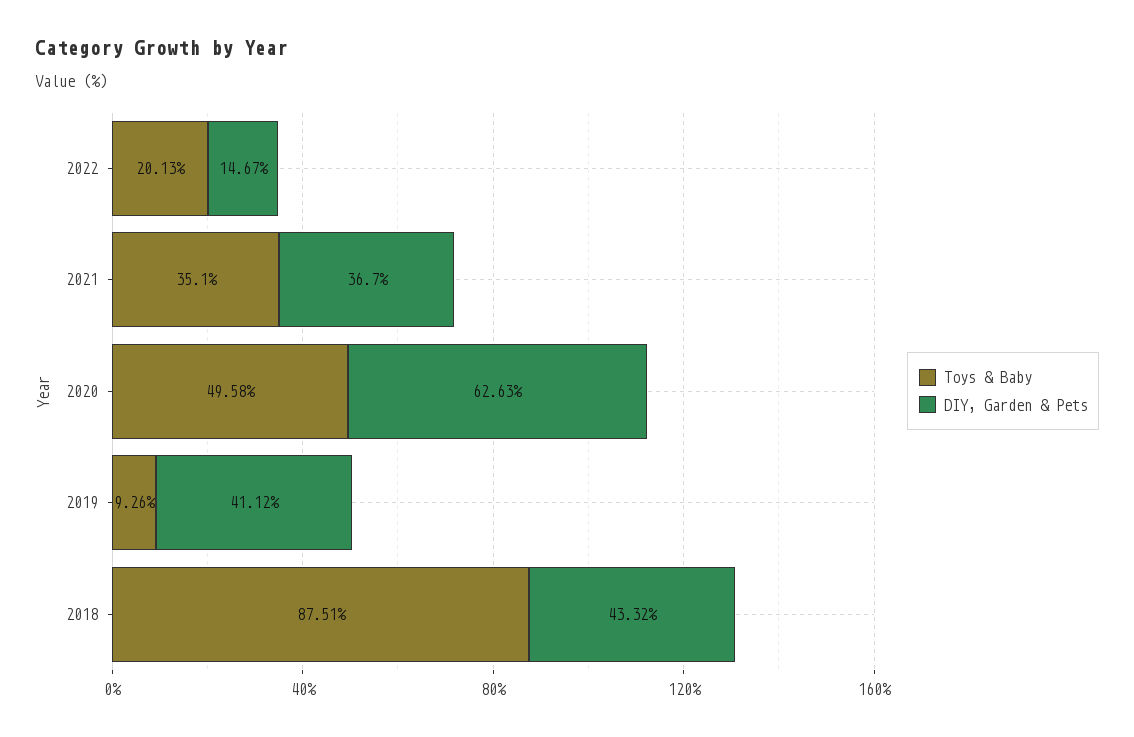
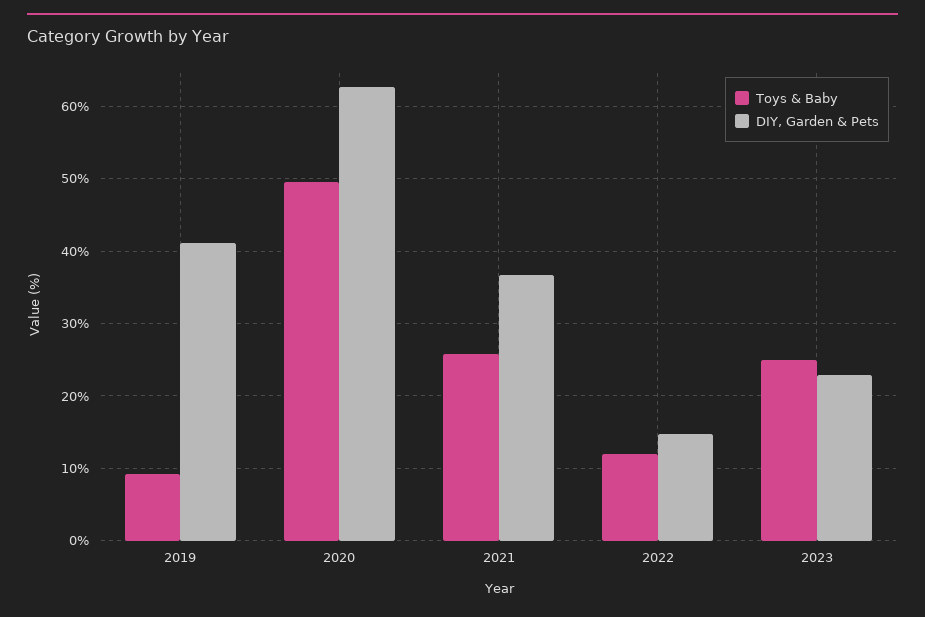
Toys & Baby, 2022: 20.13 -> 12
Toys & Baby, 2021: 35.1 -> 26
Toys & Baby, 2018: 87.51 -> none
DIY, Garden & Pets, 2018: 43.32 -> none
Toys & Baby, 2023: none -> 25
DIY, Garden & Pets, 2023: none -> 23

